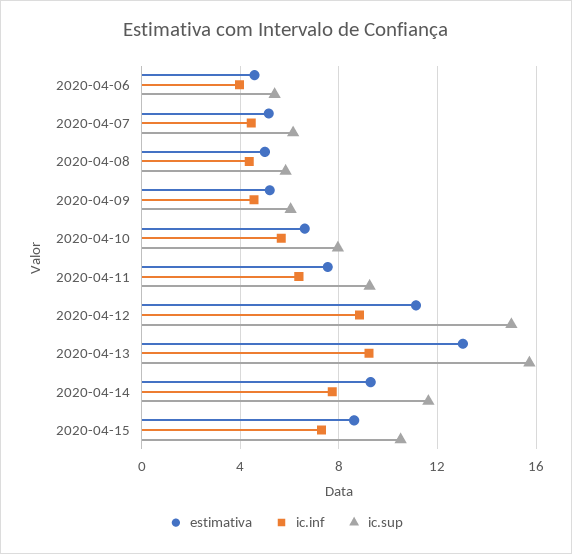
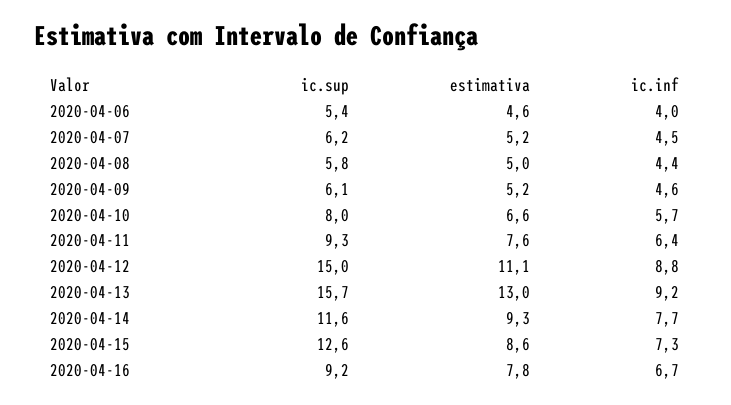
ic.sup, 2020-04-15: 10.5 -> 12.6
ic.sup, 2020-04-16: none -> 9.2
estimativa, 2020-04-16: none -> 7.8
ic.inf, 2020-04-16: none -> 6.7

